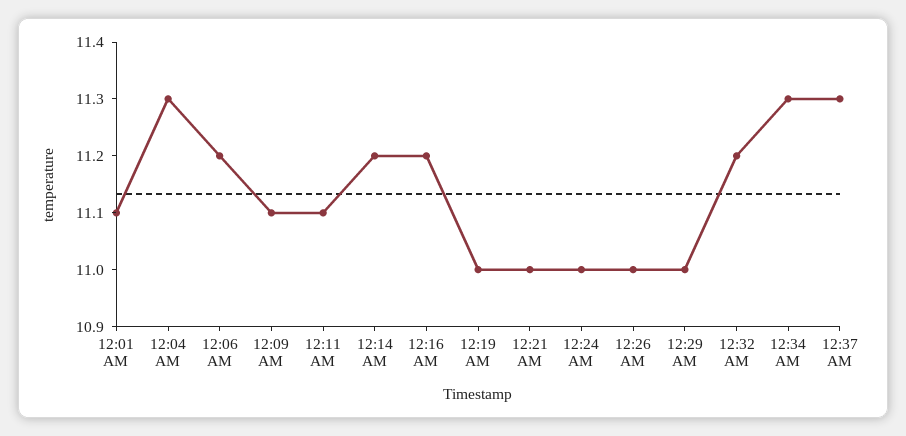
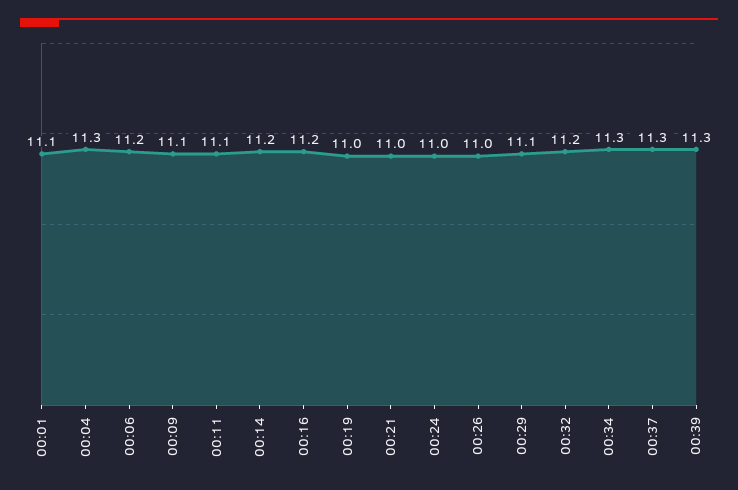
12:29 AM: 11 -> 11.1
00:39: none -> 11.3

